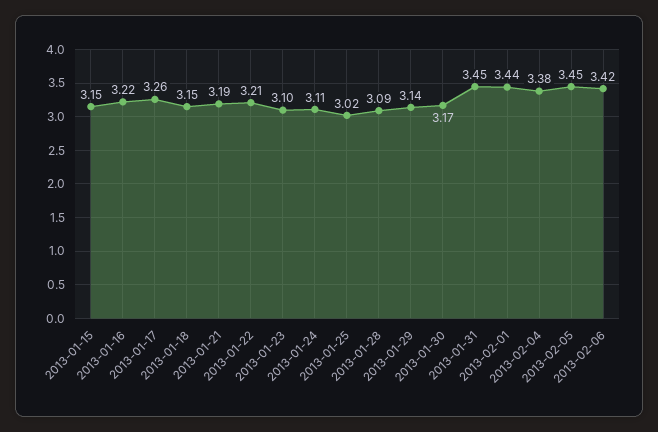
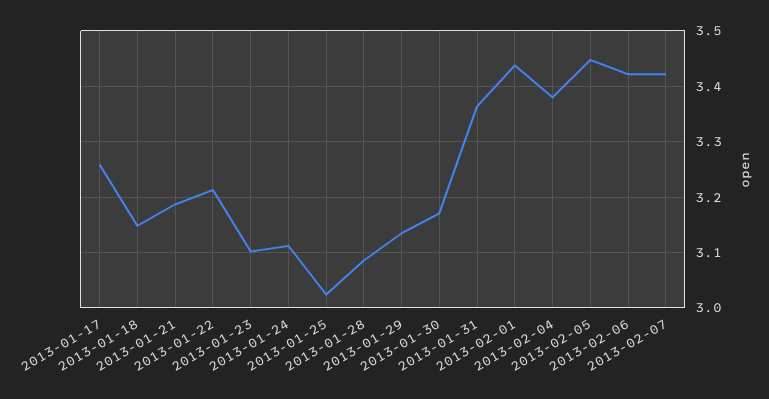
2013-01-15: 3.15 -> none
2013-01-16: 3.22 -> none
2013-01-31: 3.45 -> 3.36
2013-02-07: none -> 3.42

